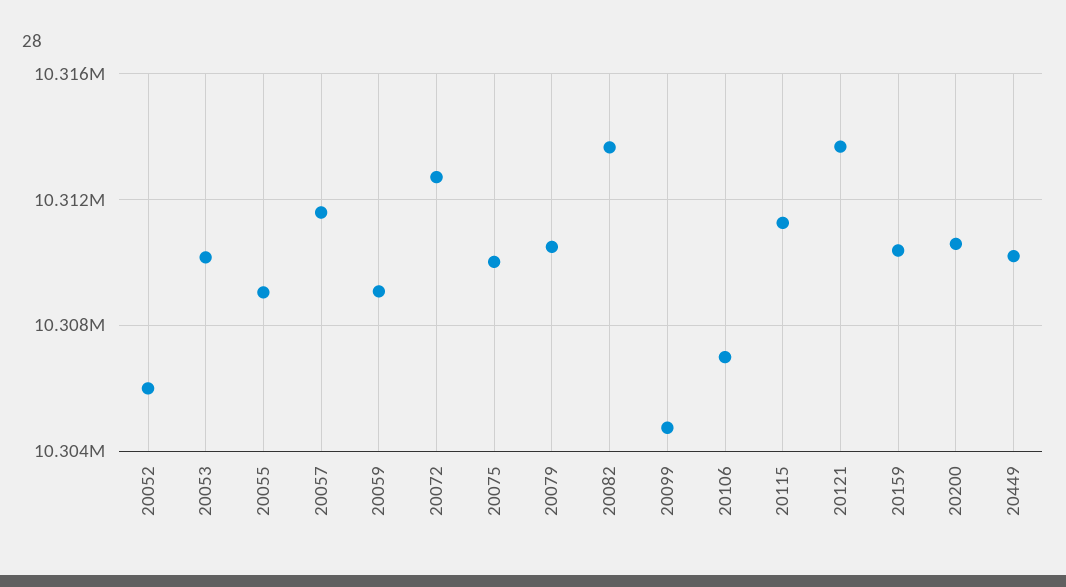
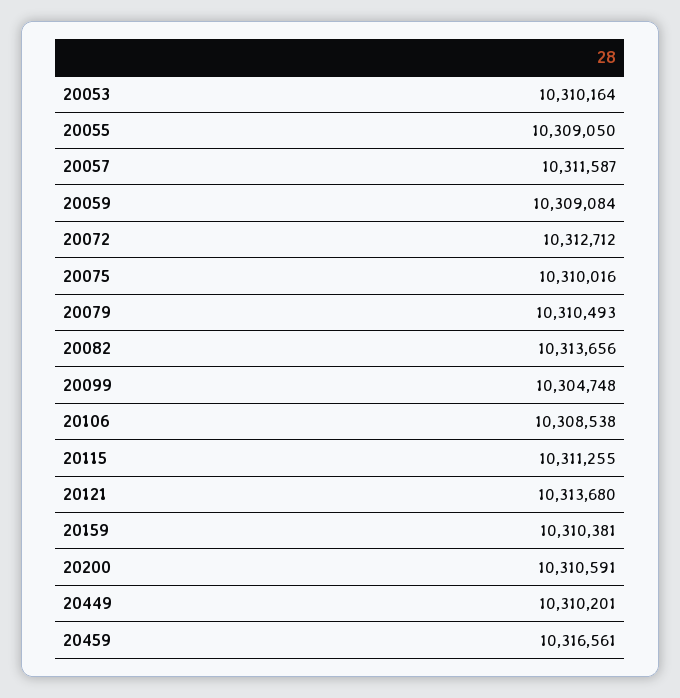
20052: 10306000 -> none
20106: 10307000 -> 10308538
20459: none -> 10316561

